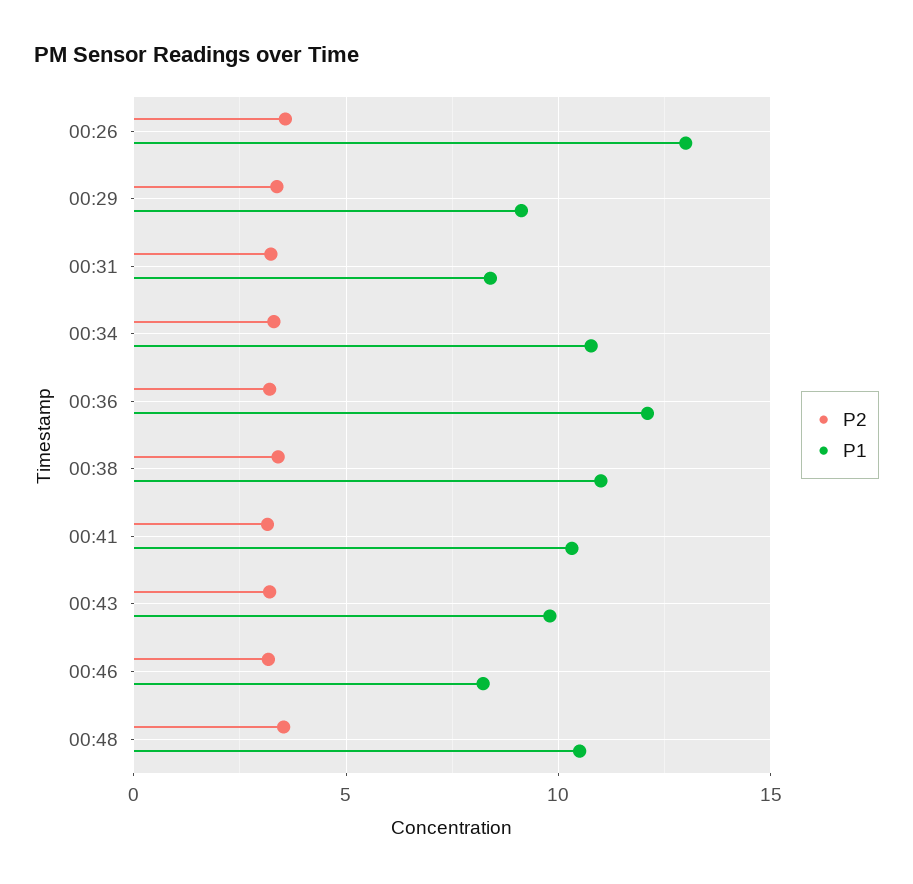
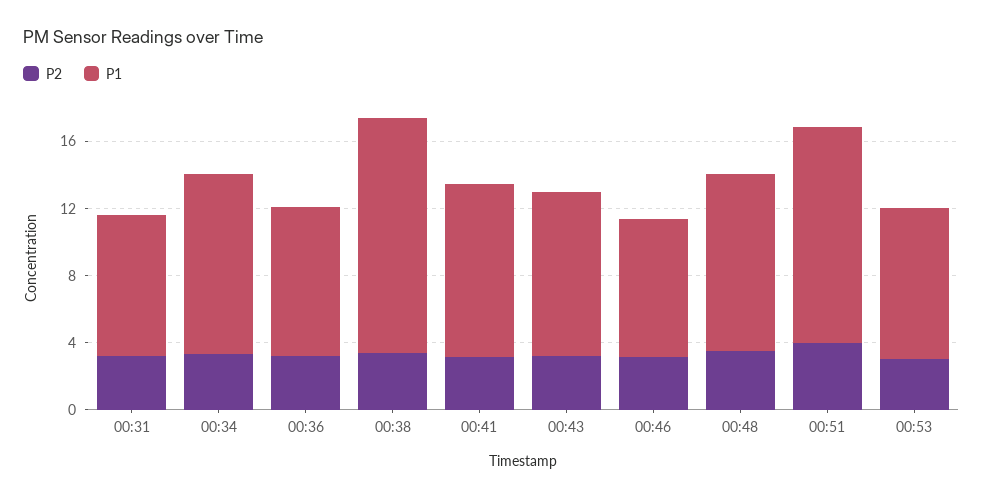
P2, 00:26: 3.5 -> none
P1, 00:26: 13 -> none
P2, 00:29: 3.5 -> none
P1, 00:29: 9 -> none
P1, 00:36: 12 -> 9
P1, 00:38: 11 -> 14
P2, 00:51: none -> 4
P1, 00:51: none -> 13
P2, 00:53: none -> 3
P1, 00:53: none -> 9

